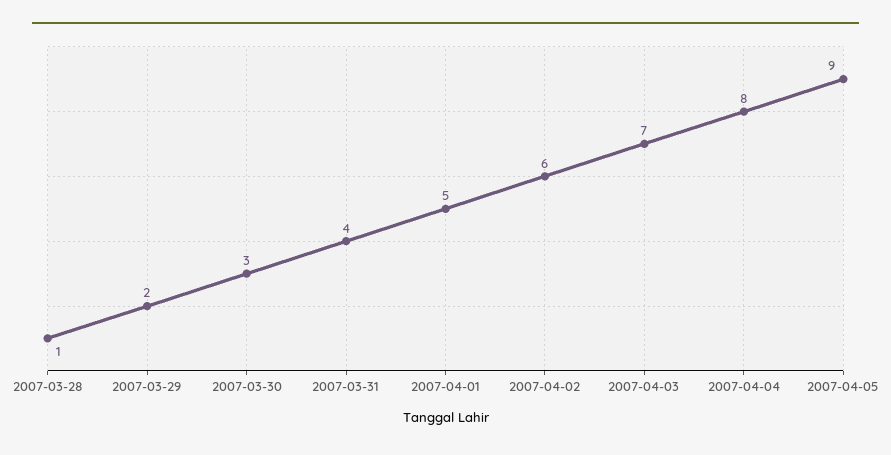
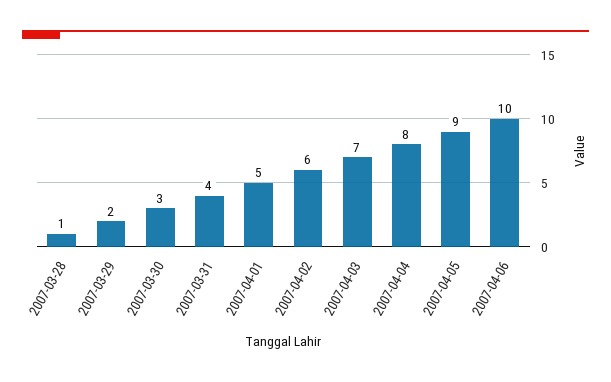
2007-04-06: none -> 10

